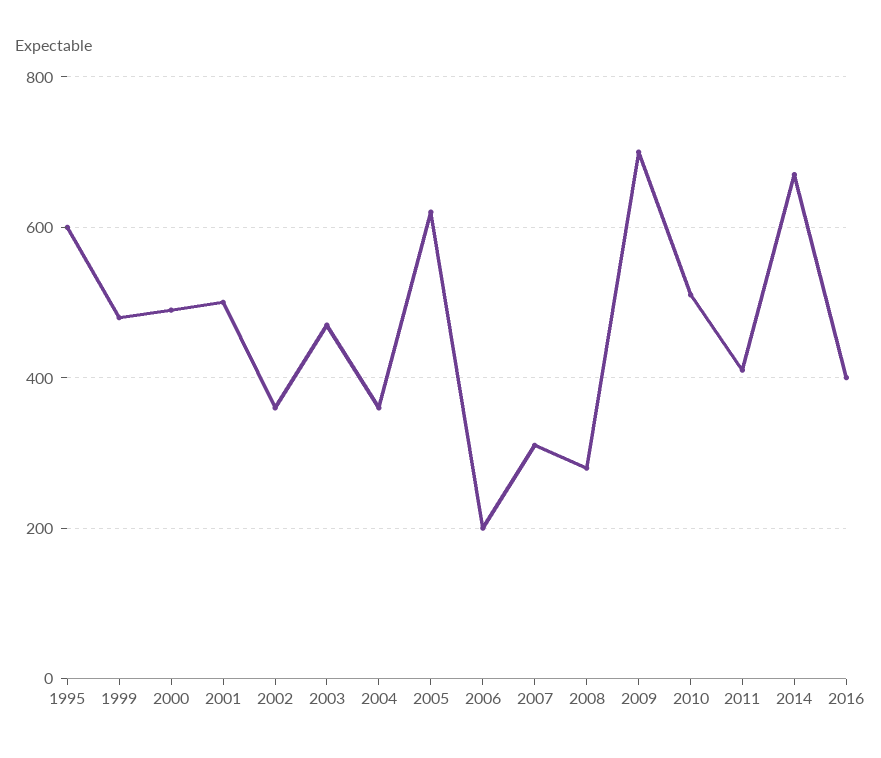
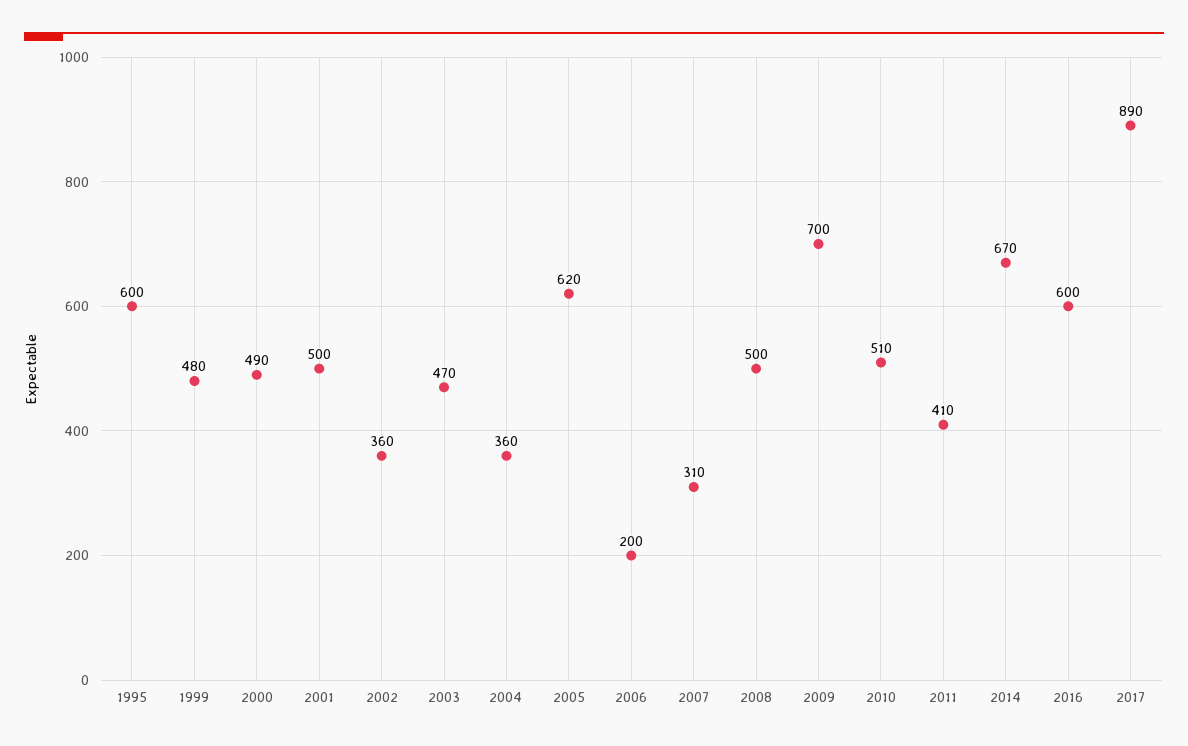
2008: 280 -> 500
2016: 400 -> 600
2017: none -> 890

